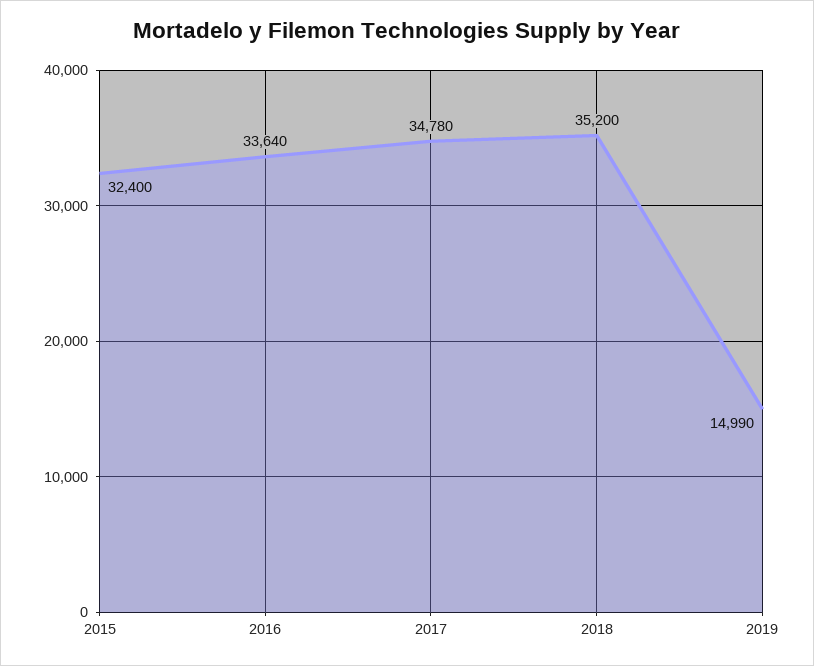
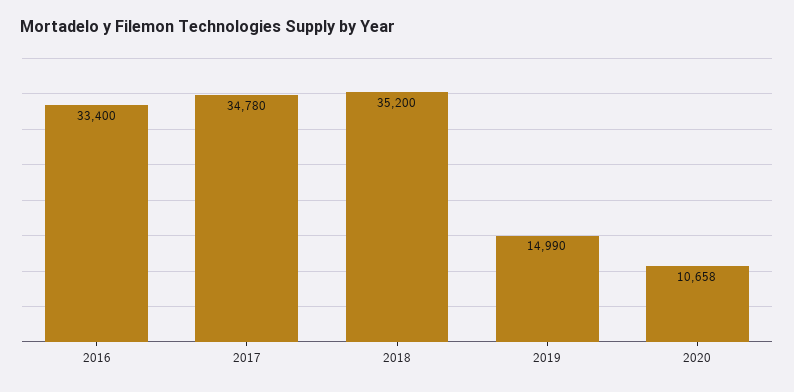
2015: 32400 -> none
2016: 33640 -> 33400
2020: none -> 10658

